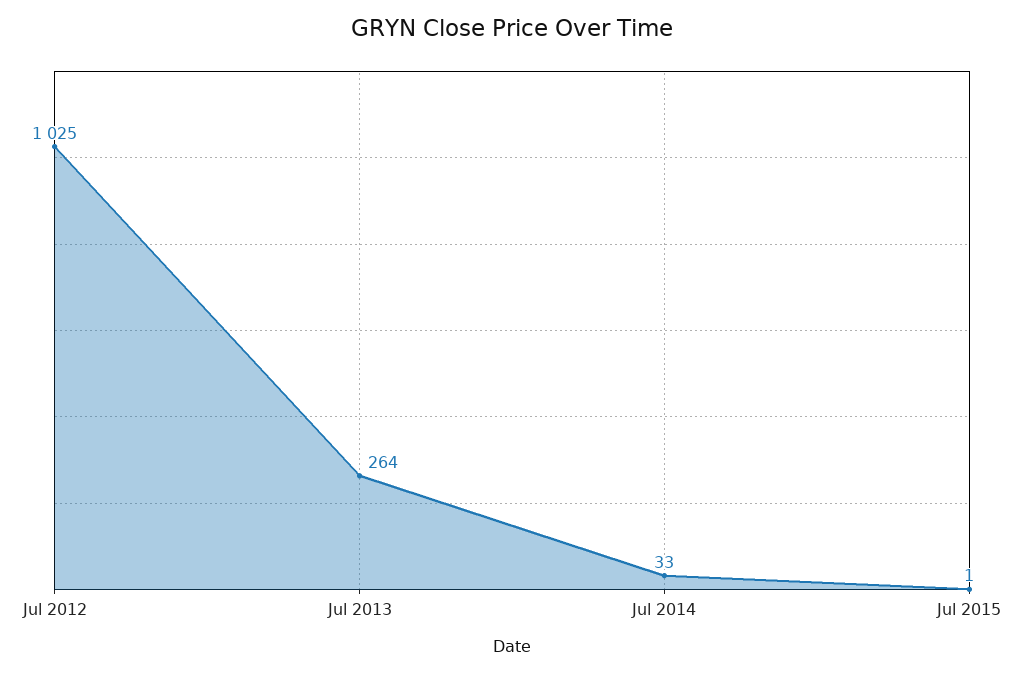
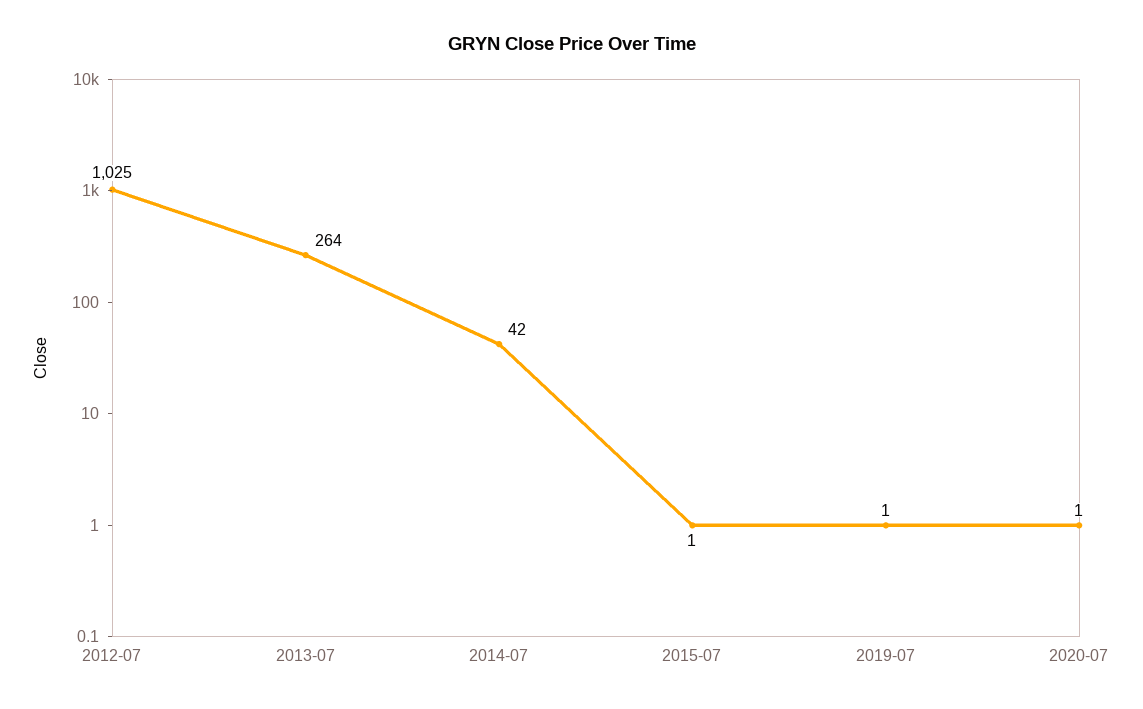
Jul 2014: 33 -> 42
2019-07: none -> 1
2020-07: none -> 1

